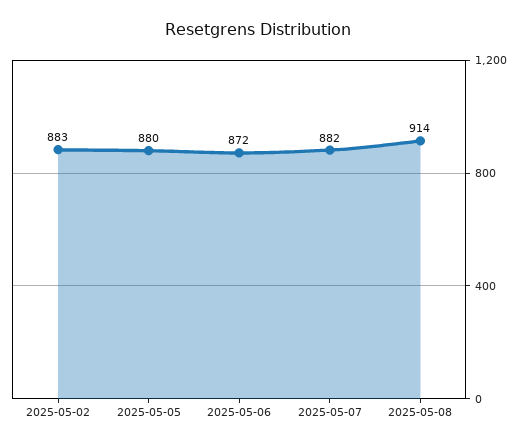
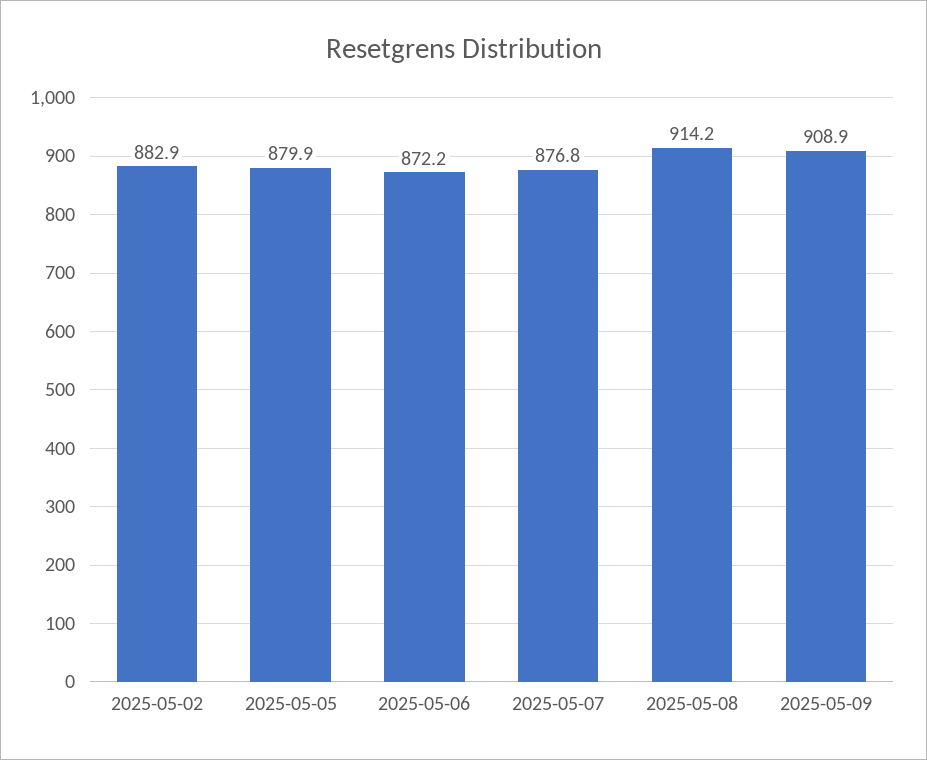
2025-05-07: 882 -> 876.8
2025-05-09: none -> 908.9

